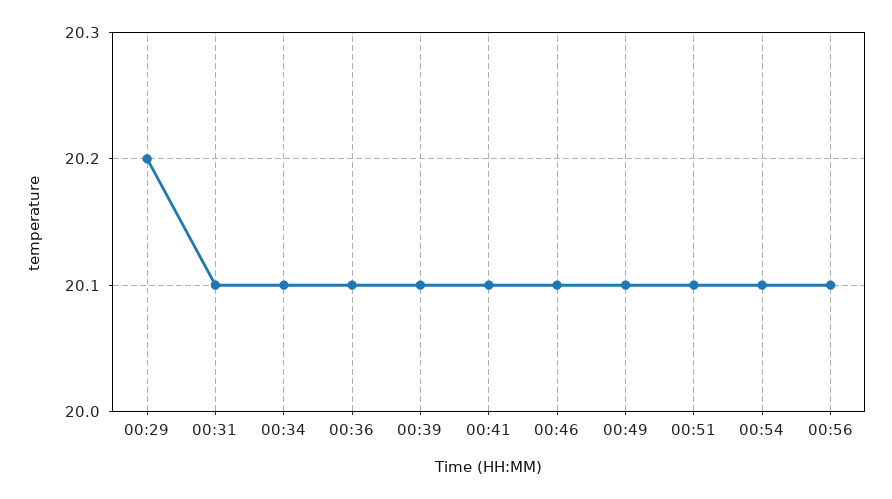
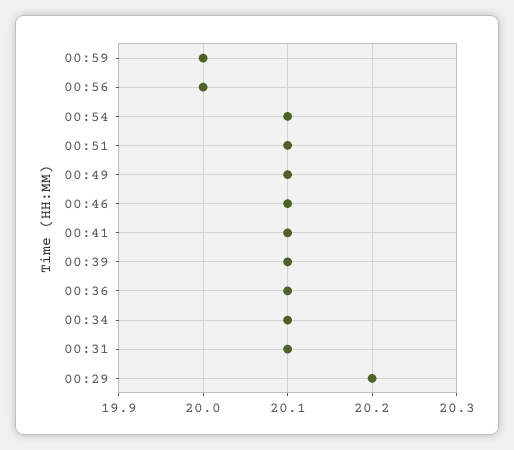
00:56: 20.1 -> 20
00:59: none -> 20

